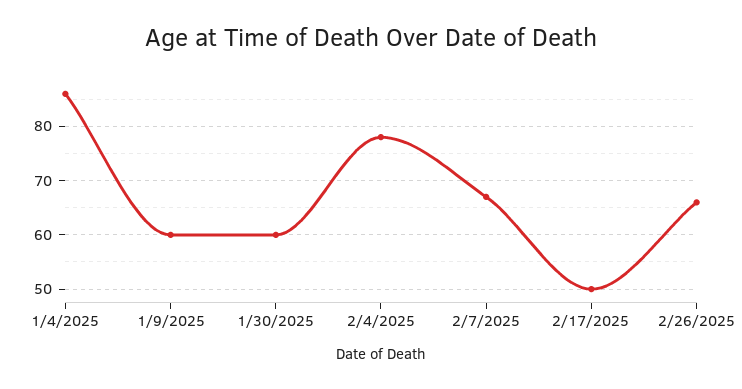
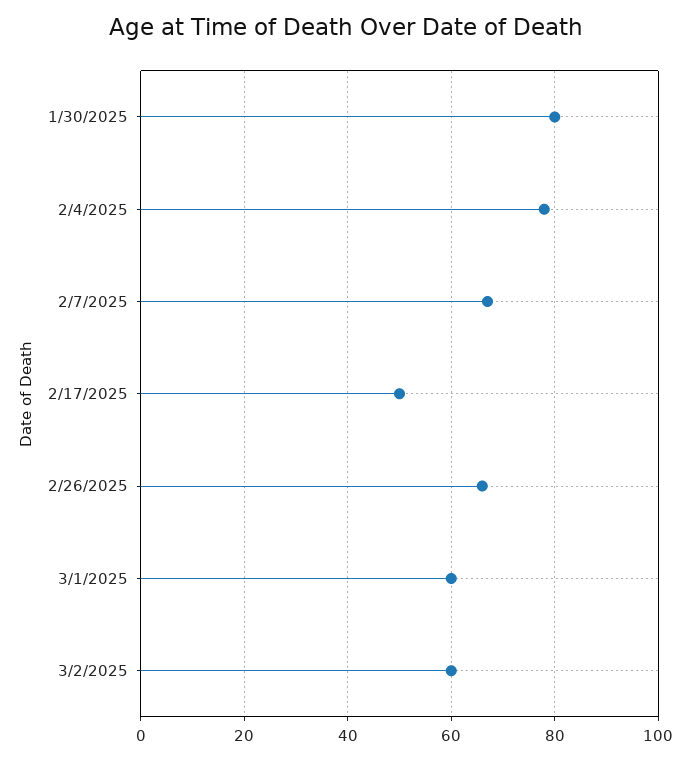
1/4/2025: 85 -> none
1/9/2025: 60 -> none
1/30/2025: 60 -> 80
3/1/2025: none -> 60
3/2/2025: none -> 60

